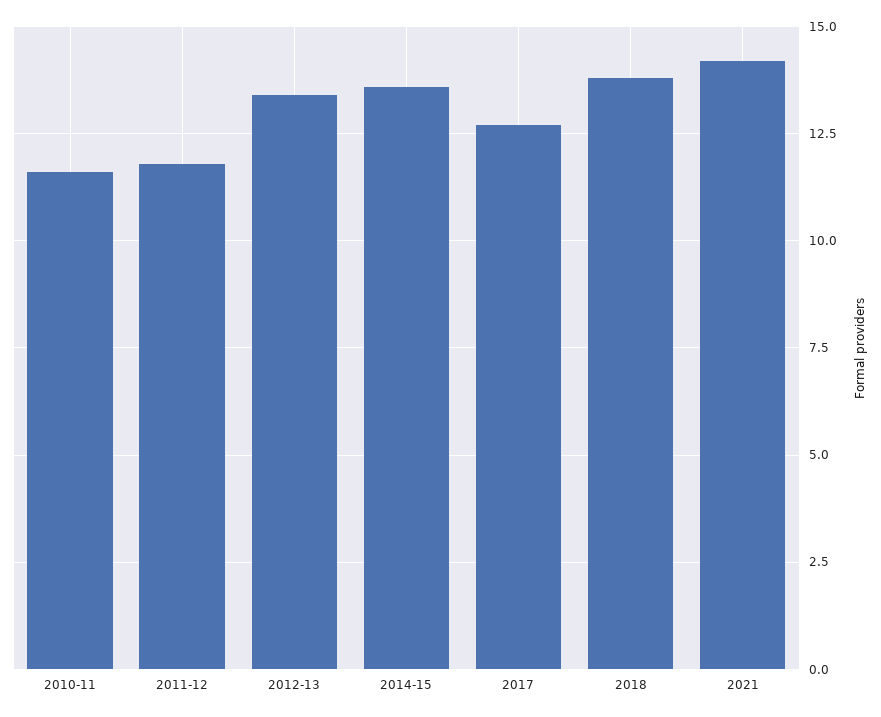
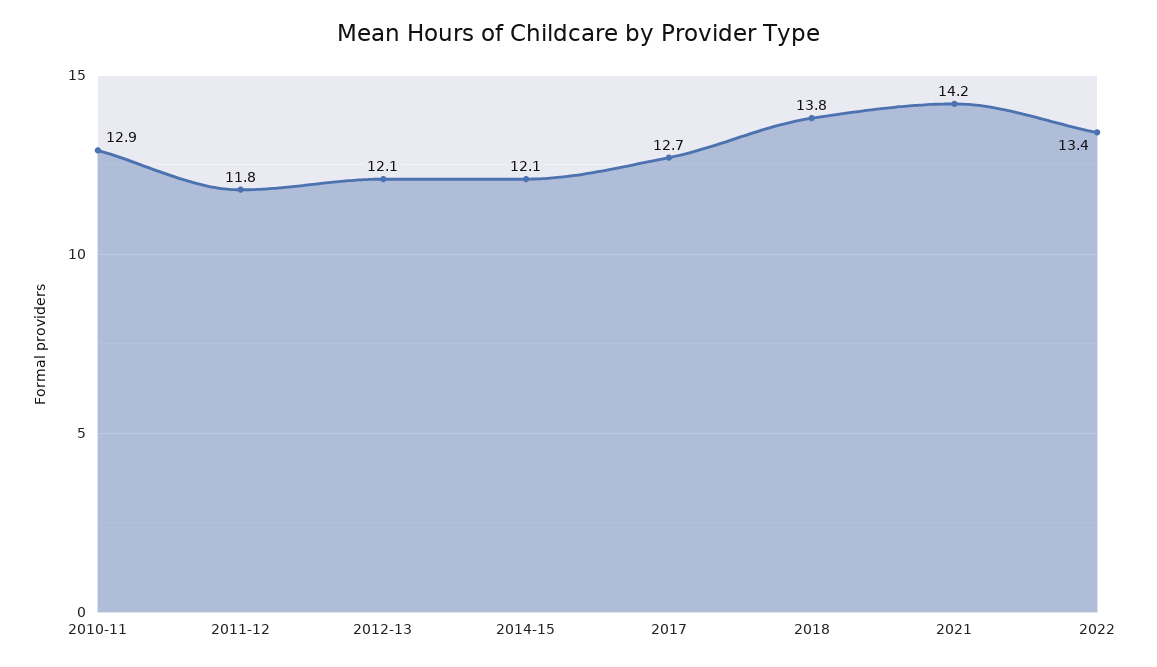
2010-11: 11.5 -> 12.9
2012-13: 13.5 -> 12.1
2014-15: 13.5 -> 12.1
2022: none -> 13.4

